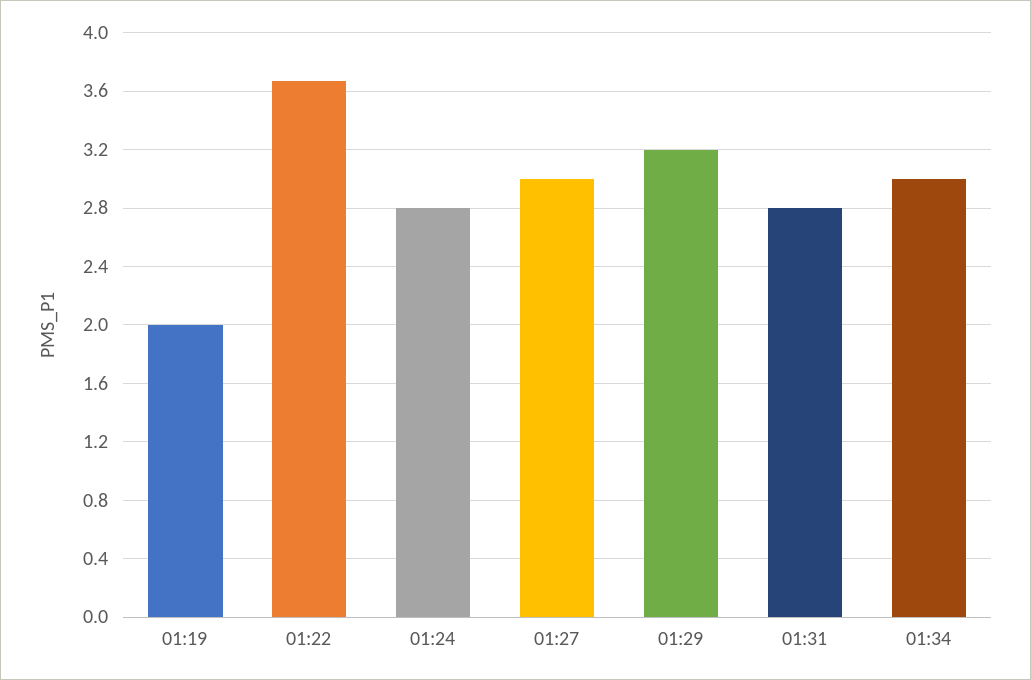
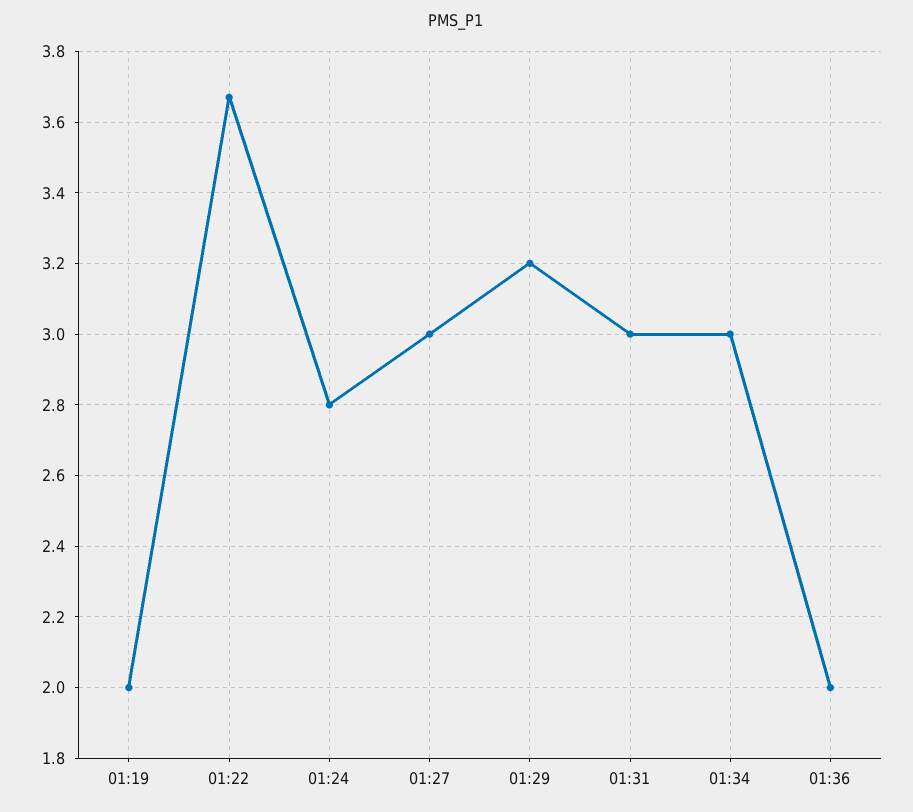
01:31: 2.8 -> 3
01:36: none -> 2

